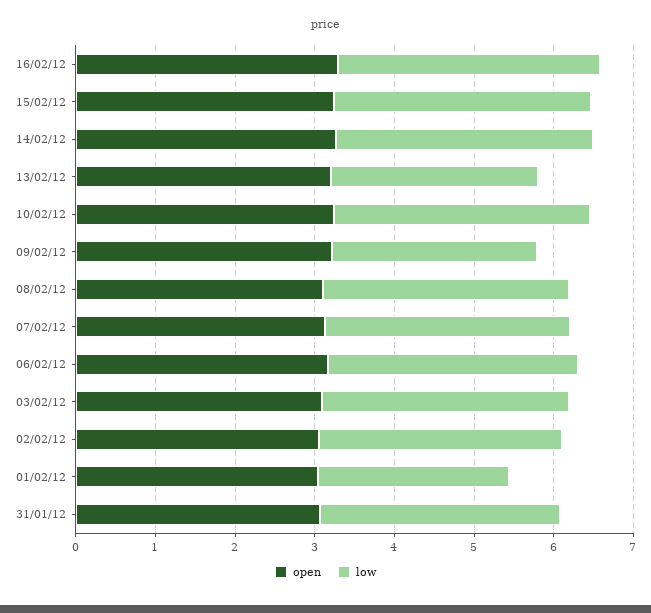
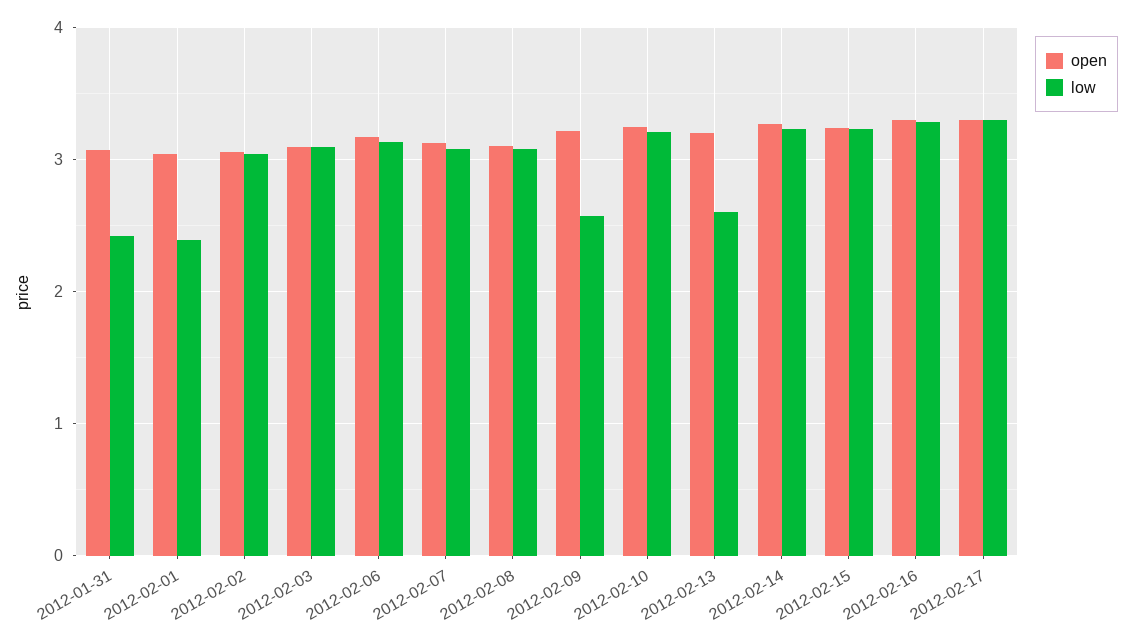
low, 31/01/12: 3 -> 2.4
open, 2012-02-17: none -> 3.3
low, 2012-02-17: none -> 3.3

